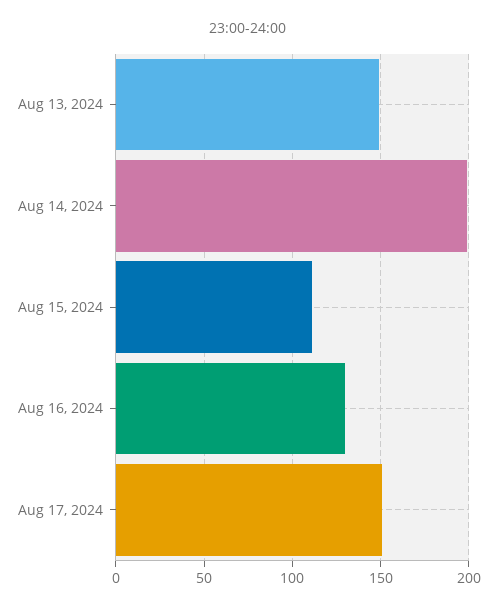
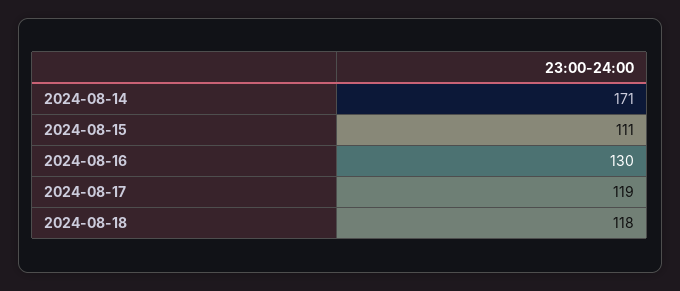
Aug 13, 2024: 150 -> none
Aug 14, 2024: 200 -> 171
Aug 17, 2024: 150 -> 119
2024-08-18: none -> 118

